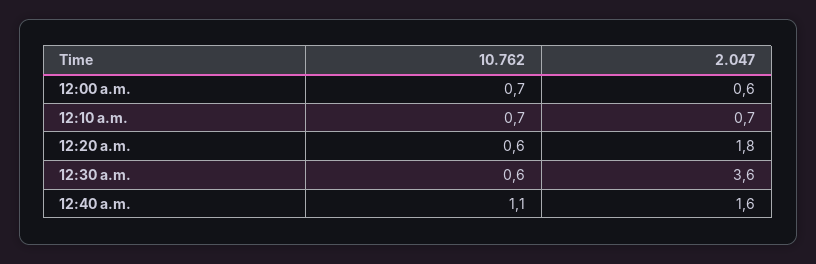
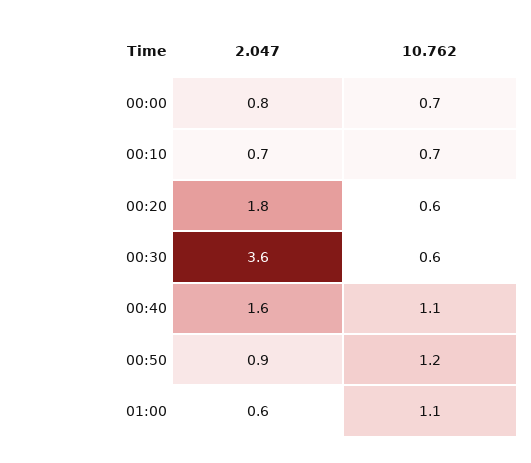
2.047, 12:00 a.m.: 0.6 -> 0.8
2.047, 00:50: none -> 0.9
10.762, 00:50: none -> 1.2
2.047, 01:00: none -> 0.6
10.762, 01:00: none -> 1.1

